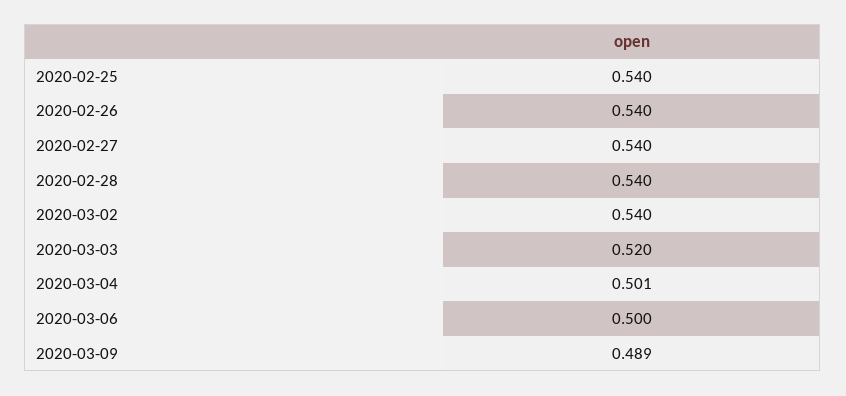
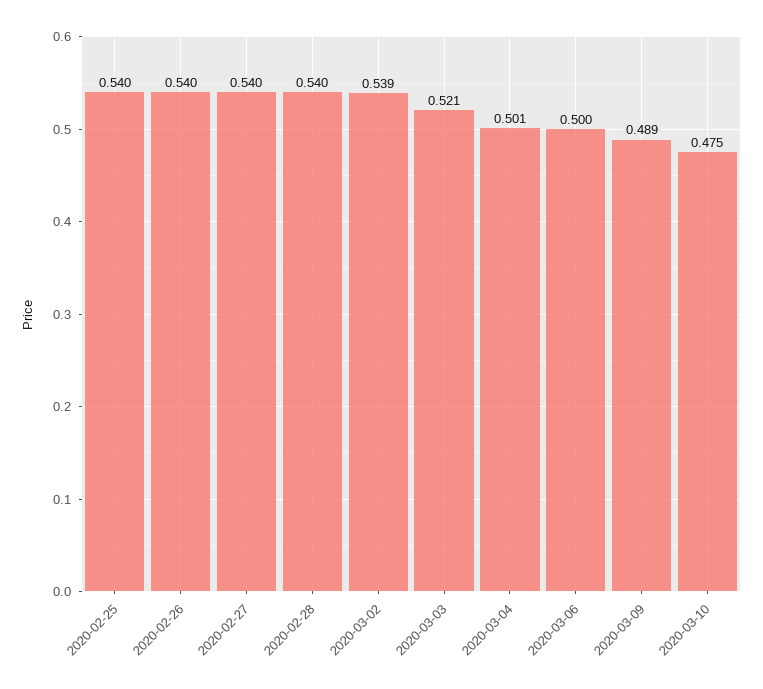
2020-03-02: 0.54 -> 0.539
2020-03-03: 0.52 -> 0.521
2020-03-10: none -> 0.475

